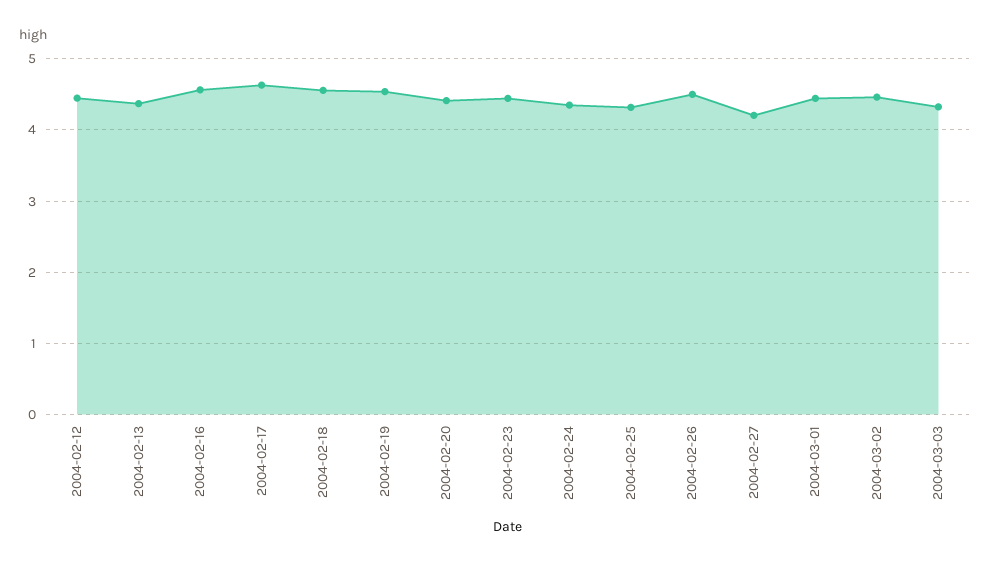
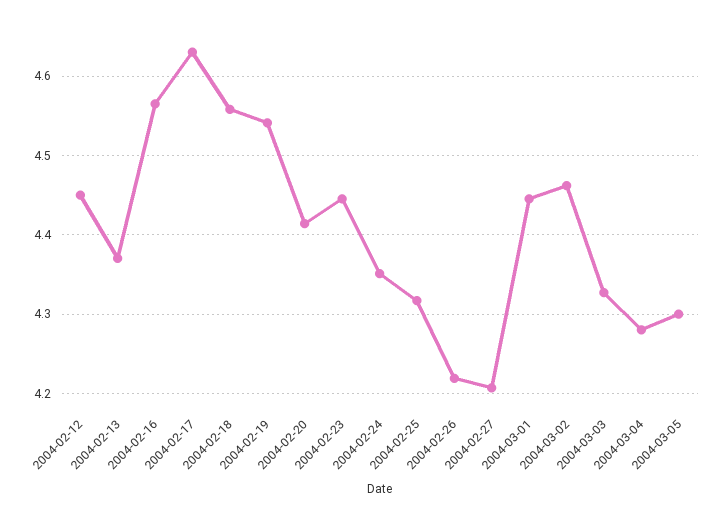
2004-02-26: 4.5 -> 4.22
2004-03-04: none -> 4.28
2004-03-05: none -> 4.3

